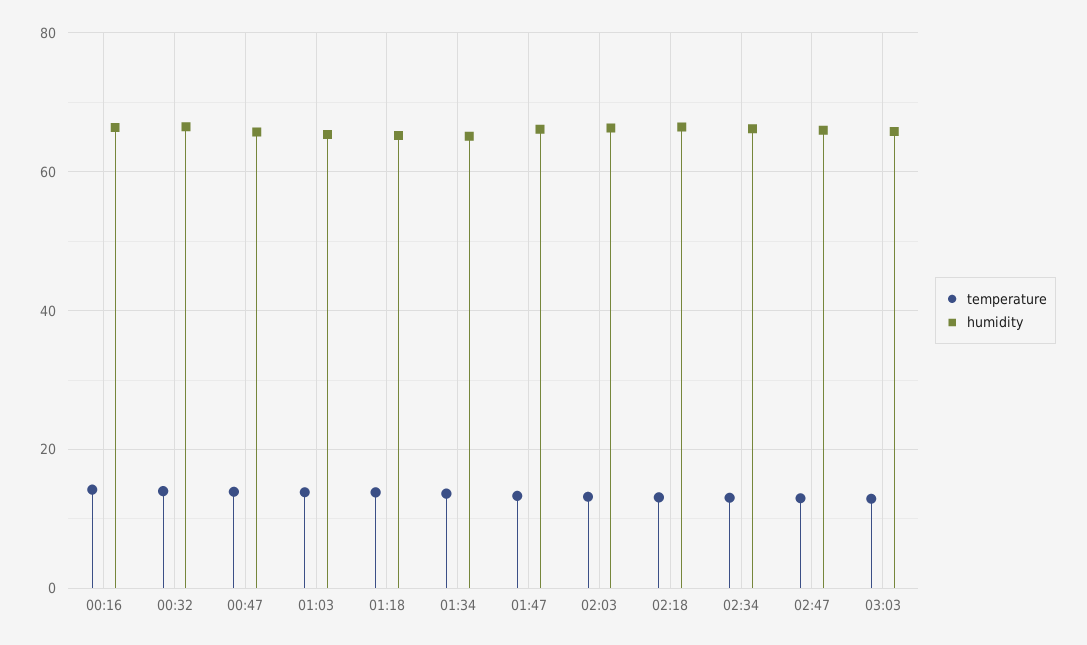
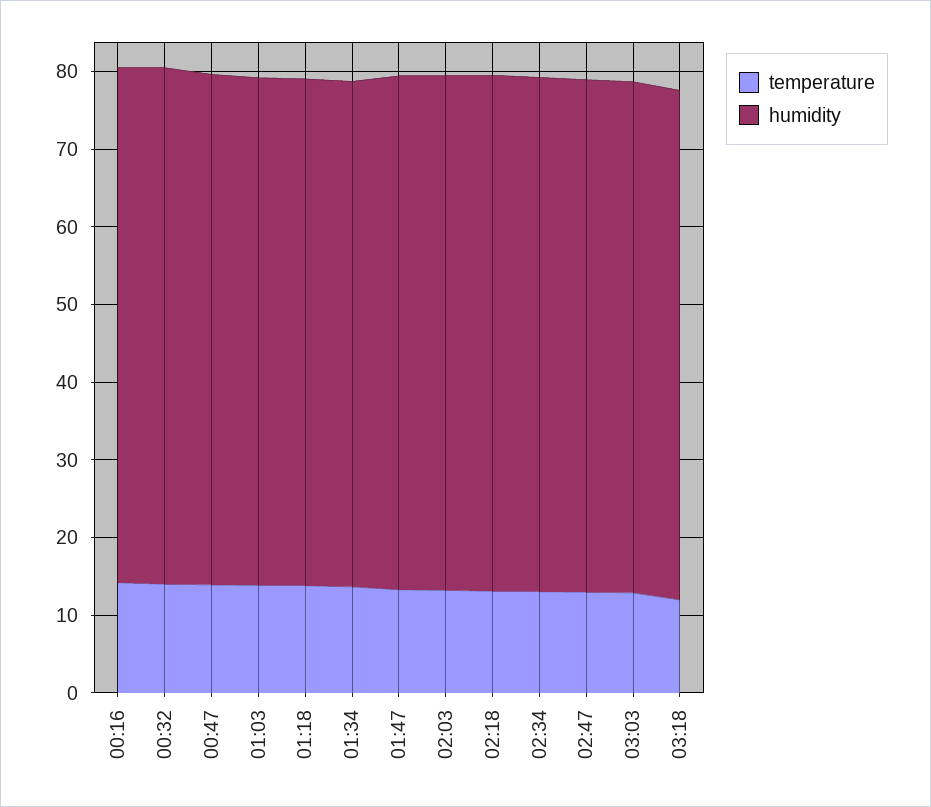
temperature, 03:18: none -> 12
humidity, 03:18: none -> 66

